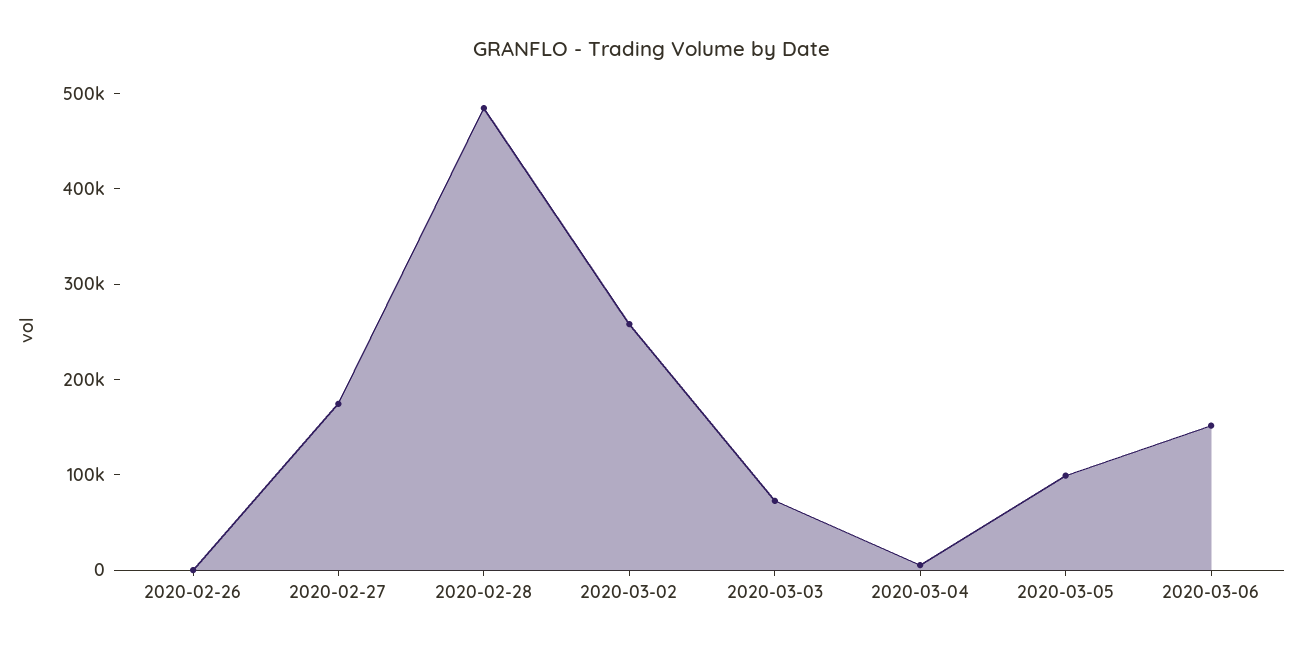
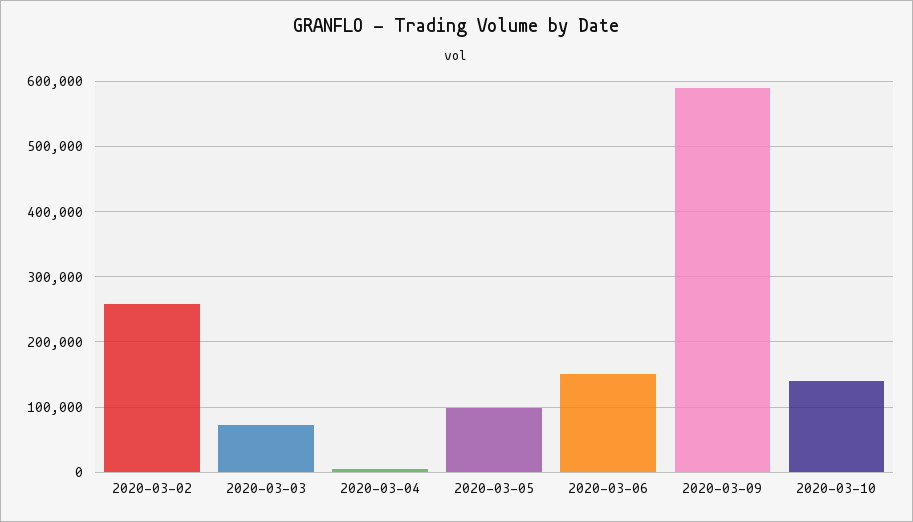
2020-02-26: 0 -> none
2020-02-27: 180000 -> none
2020-02-28: 480000 -> none
2020-03-09: none -> 590000
2020-03-10: none -> 140000

